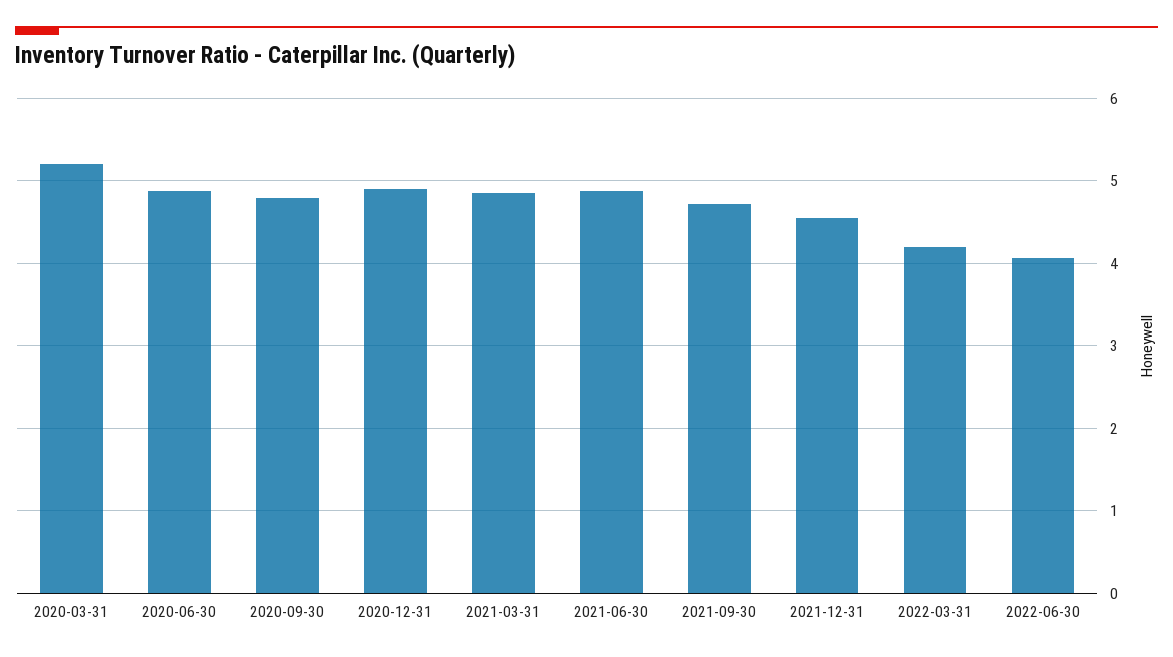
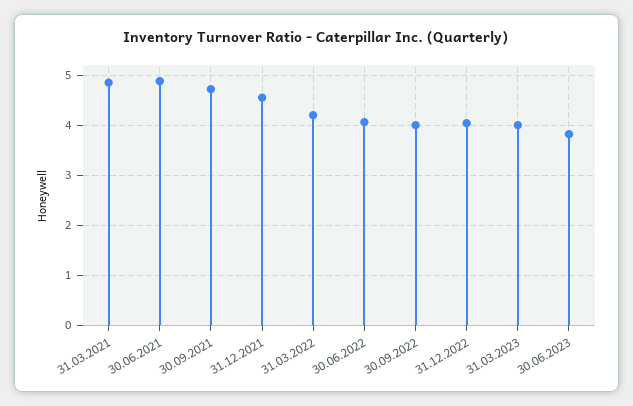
2020-03-31: 5.2 -> none
2020-06-30: 4.9 -> none
2020-09-30: 4.8 -> none
2020-12-31: 4.9 -> none
30.09.2022: none -> 4
31.12.2022: none -> 4
31.03.2023: none -> 4
30.06.2023: none -> 3.8

